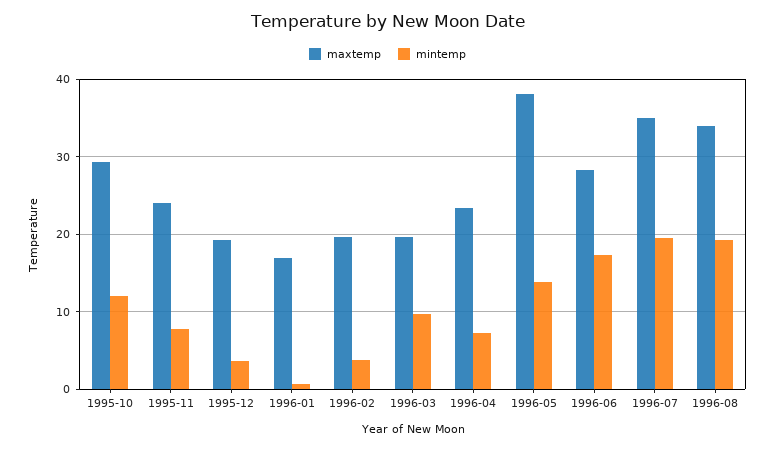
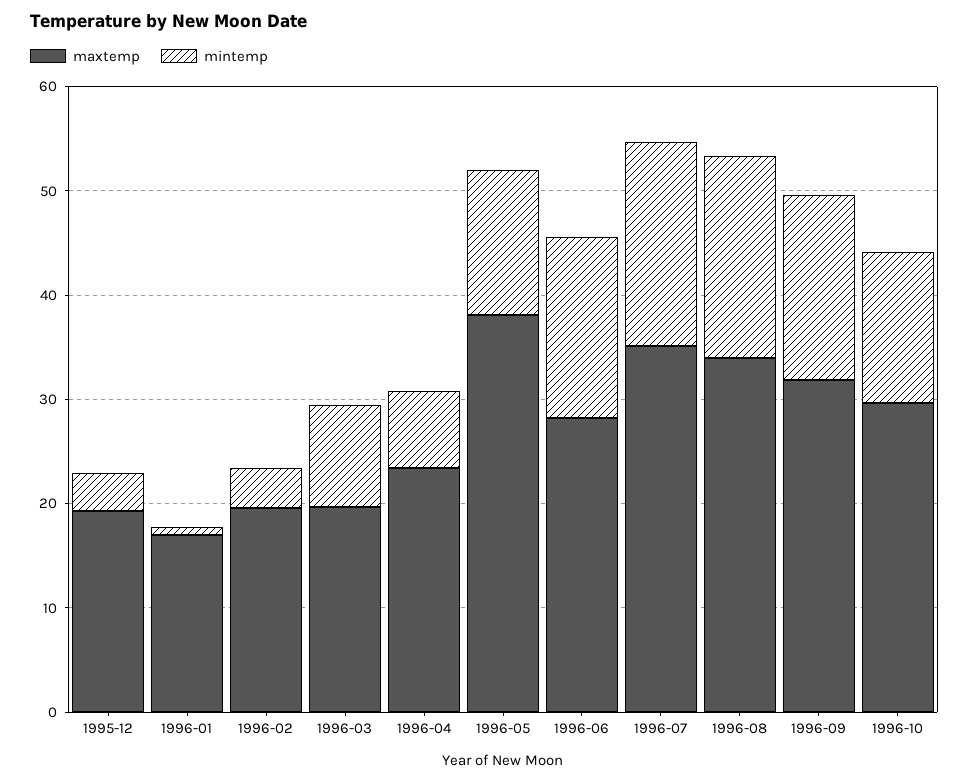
maxtemp, 1995-10: 29 -> none
mintemp, 1995-10: 12 -> none
maxtemp, 1995-11: 24 -> none
mintemp, 1995-11: 8 -> none
maxtemp, 1996-09: none -> 32
mintemp, 1996-09: none -> 18
maxtemp, 1996-10: none -> 30
mintemp, 1996-10: none -> 14

